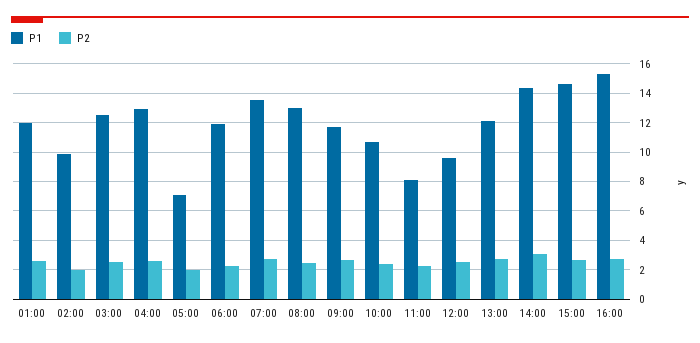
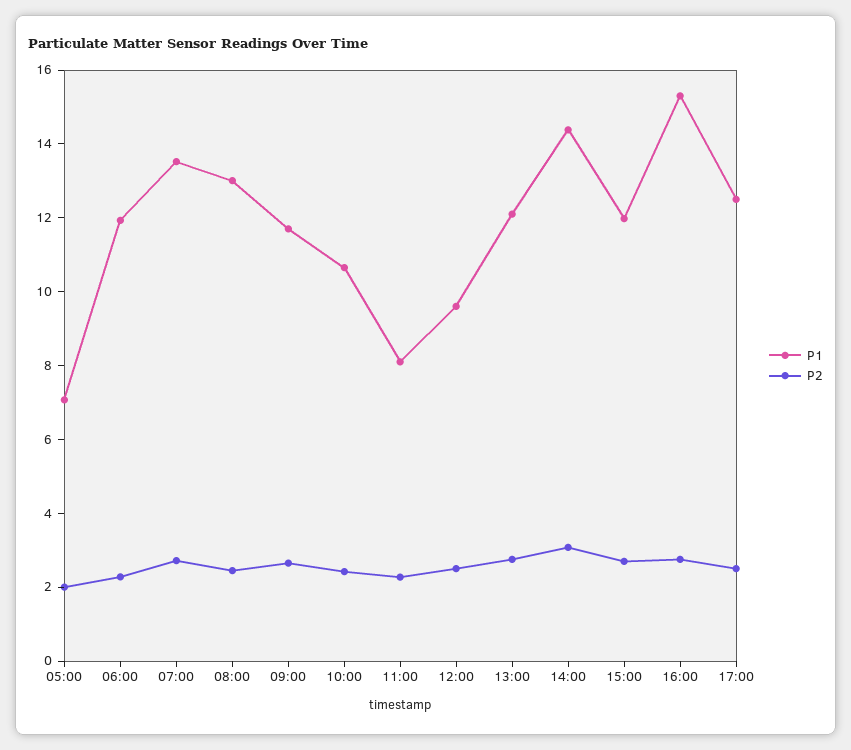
P1, 01:00: 12 -> none
P2, 01:00: 2.5 -> none
P1, 02:00: 10 -> none
P2, 02:00: 2 -> none
P1, 03:00: 12.5 -> none
P2, 03:00: 2.5 -> none
P1, 04:00: 13 -> none
P2, 04:00: 2.5 -> none
P1, 15:00: 14.5 -> 12
P1, 17:00: none -> 12.5
P2, 17:00: none -> 2.5

